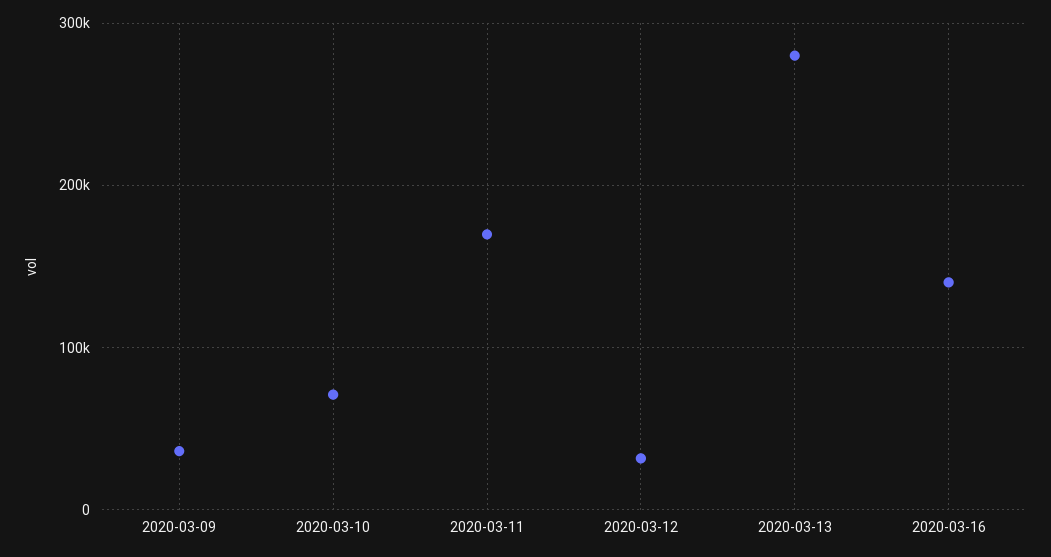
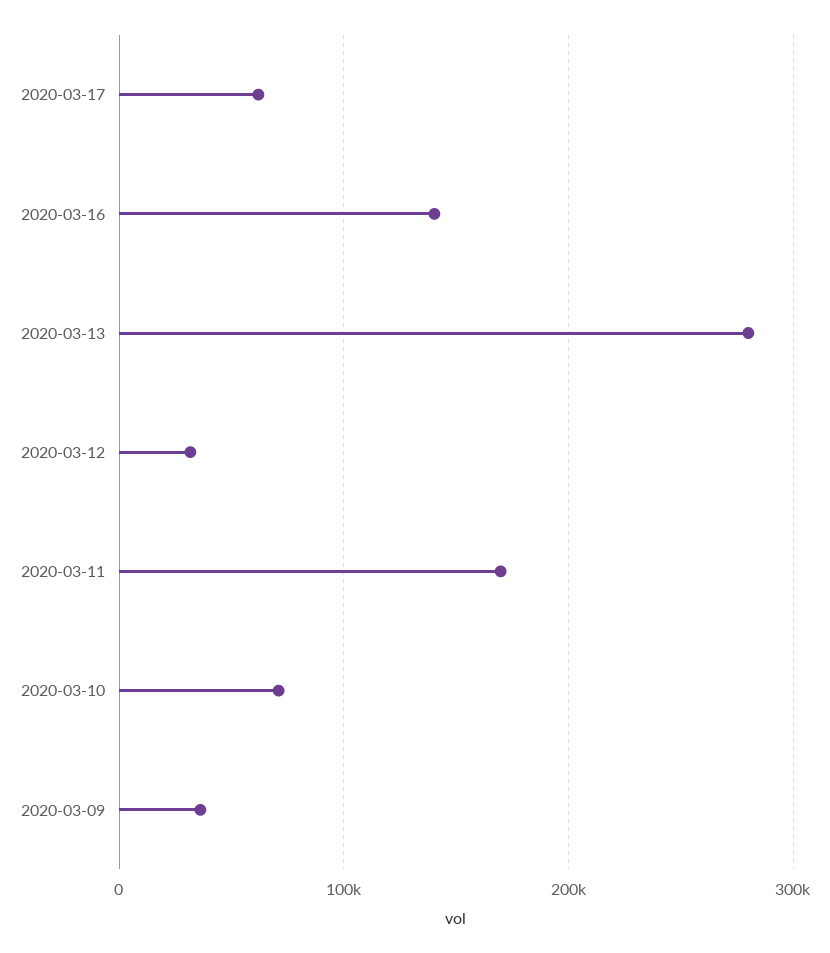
2020-03-17: none -> 60000

